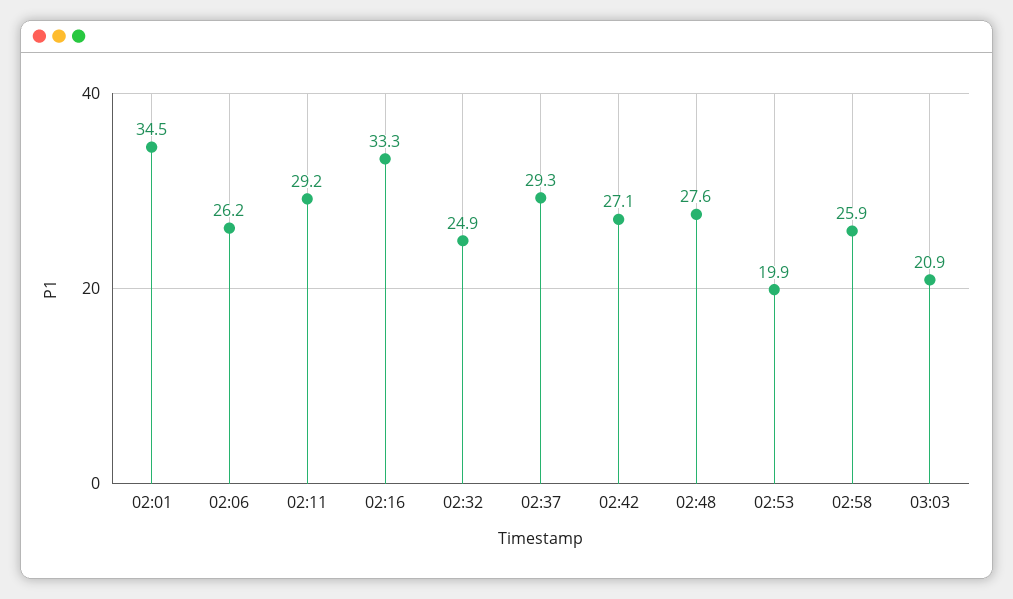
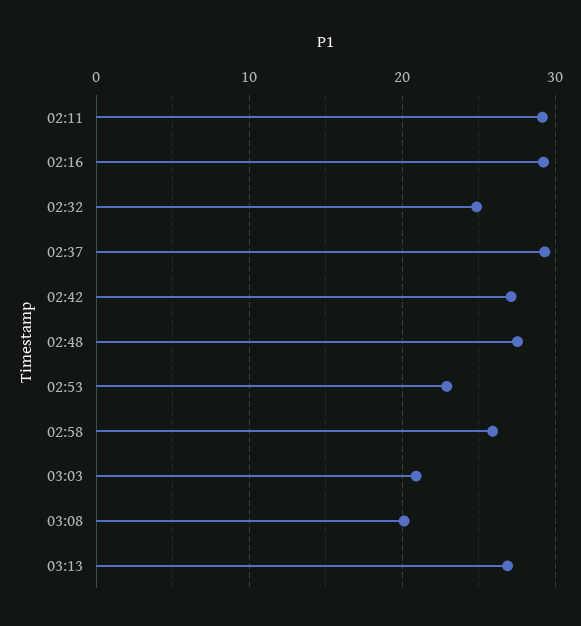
02:01: 34.5 -> none
02:06: 26.2 -> none
02:16: 33.3 -> 29
02:53: 19.9 -> 23
03:08: none -> 20
03:13: none -> 27

